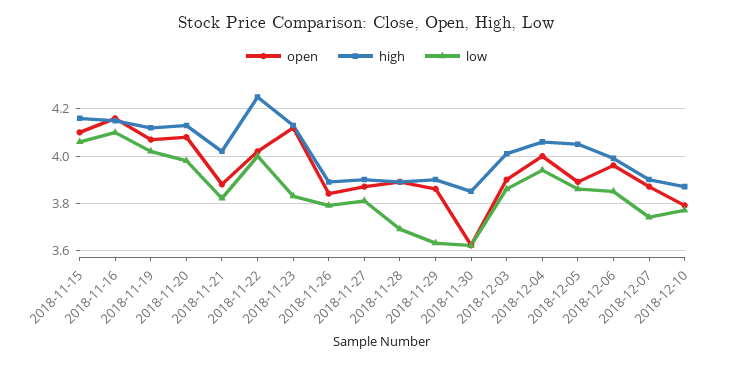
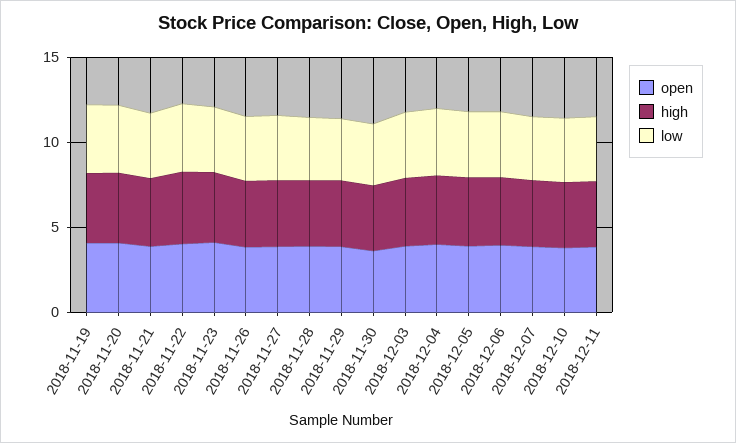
open, 2018-11-15: 4.1 -> none
high, 2018-11-15: 4.15 -> none
low, 2018-11-15: 4.05 -> none
open, 2018-11-16: 4.15 -> none
high, 2018-11-16: 4.15 -> none
low, 2018-11-16: 4.1 -> none
open, 2018-12-11: none -> 4
high, 2018-12-11: none -> 4
low, 2018-12-11: none -> 4

